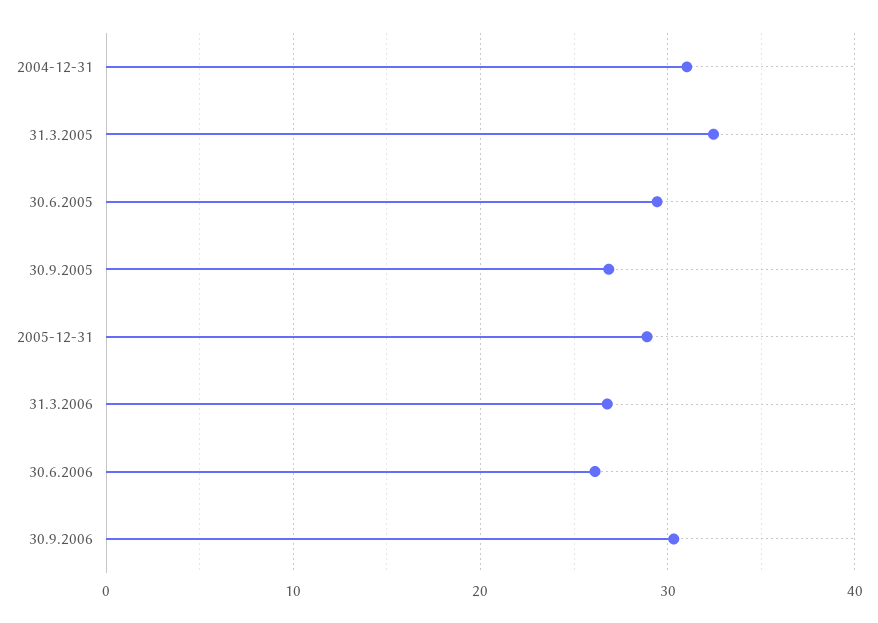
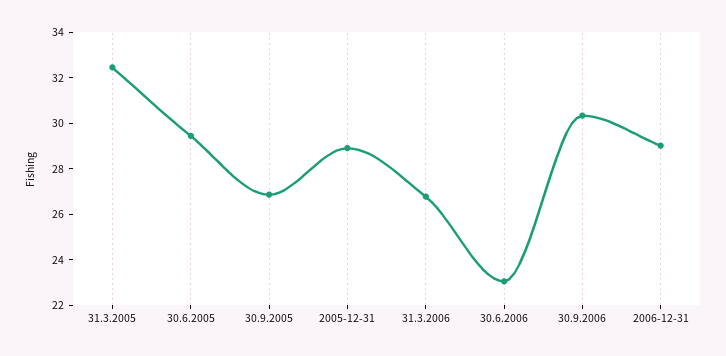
2004-12-31: 31 -> none
30.6.2006: 26 -> 23
2006-12-31: none -> 29

